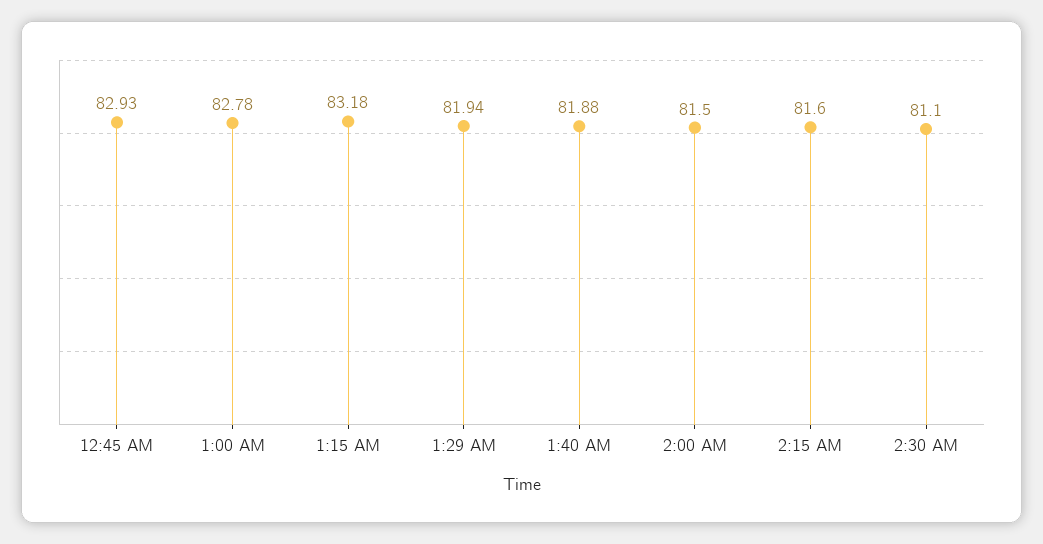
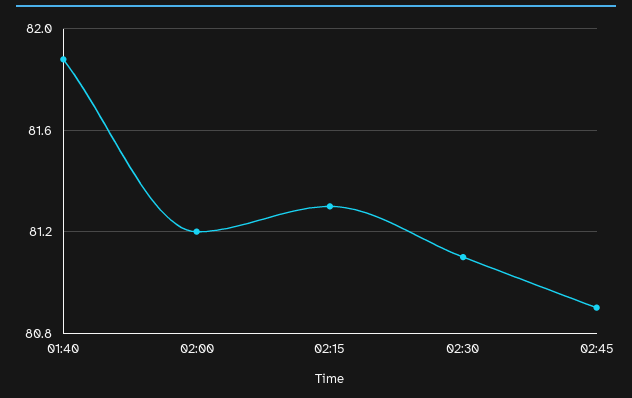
12:45 AM: 82.93 -> none
1:00 AM: 82.78 -> none
1:15 AM: 83.18 -> none
1:29 AM: 81.94 -> none
2:00 AM: 81.5 -> 81.2
2:15 AM: 81.6 -> 81.3
02:45: none -> 80.9

